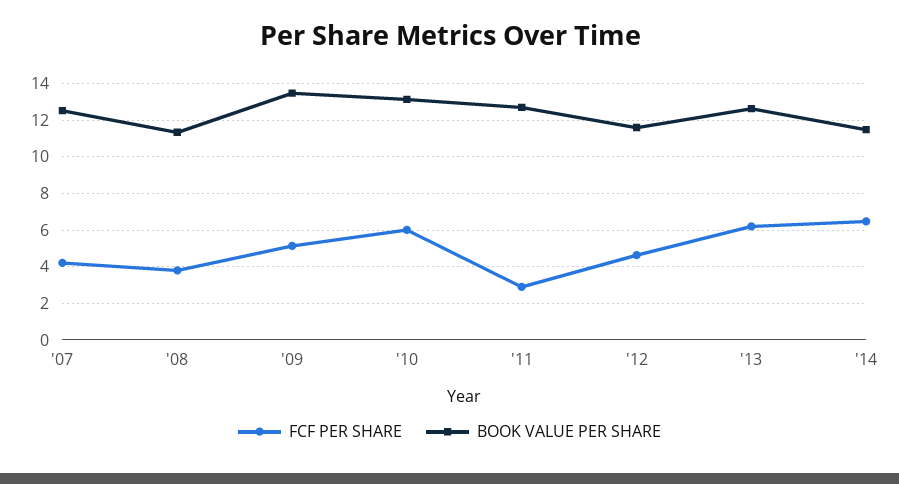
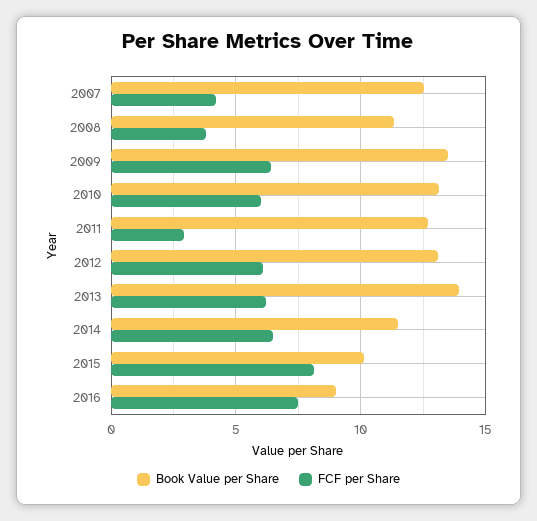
FCF PER SHARE, '09: 5 -> 6.5
FCF PER SHARE, '12: 4.5 -> 6
BOOK VALUE PER SHARE, '12: 11.5 -> 13
BOOK VALUE PER SHARE, '13: 12.5 -> 14
BOOK VALUE PER SHARE, 2015: none -> 10
FCF PER SHARE, 2015: none -> 8
BOOK VALUE PER SHARE, 2016: none -> 9
FCF PER SHARE, 2016: none -> 7.5

